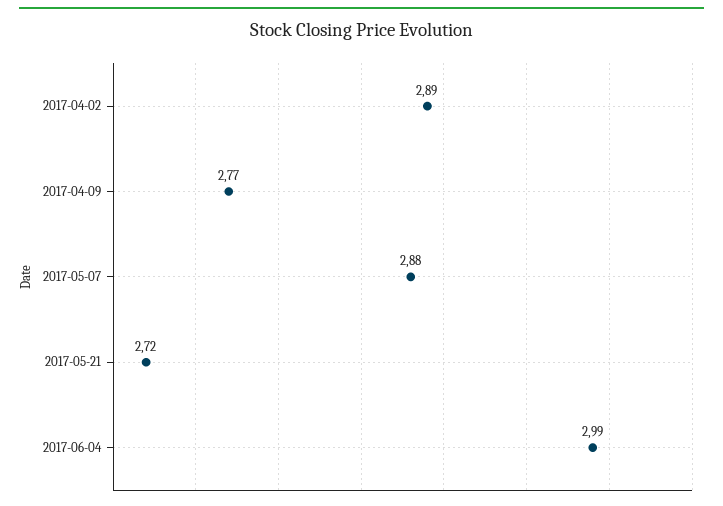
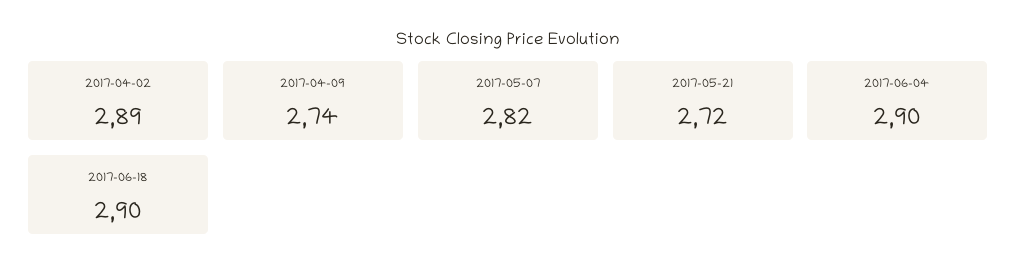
2017-04-09: 2.77 -> 2.74
2017-05-07: 2.88 -> 2.82
2017-06-04: 2.99 -> 2.9
2017-06-18: none -> 2.9

